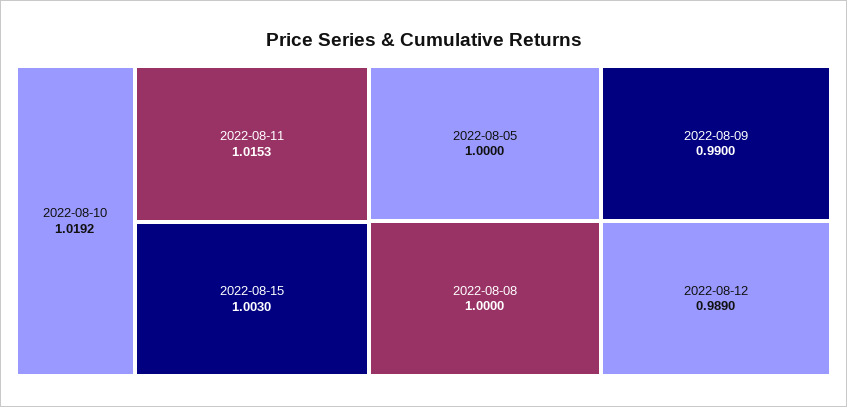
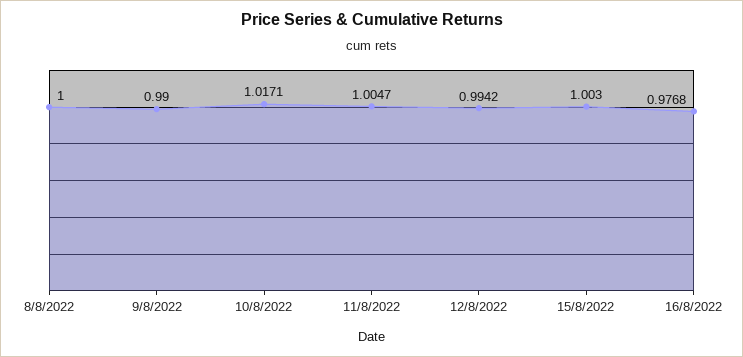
2022-08-10: 1.0192 -> 1.0171
2022-08-11: 1.0153 -> 1.0047
2022-08-05: 1 -> none
2022-08-12: 0.989 -> 0.9942
16/8/2022: none -> 0.9768

